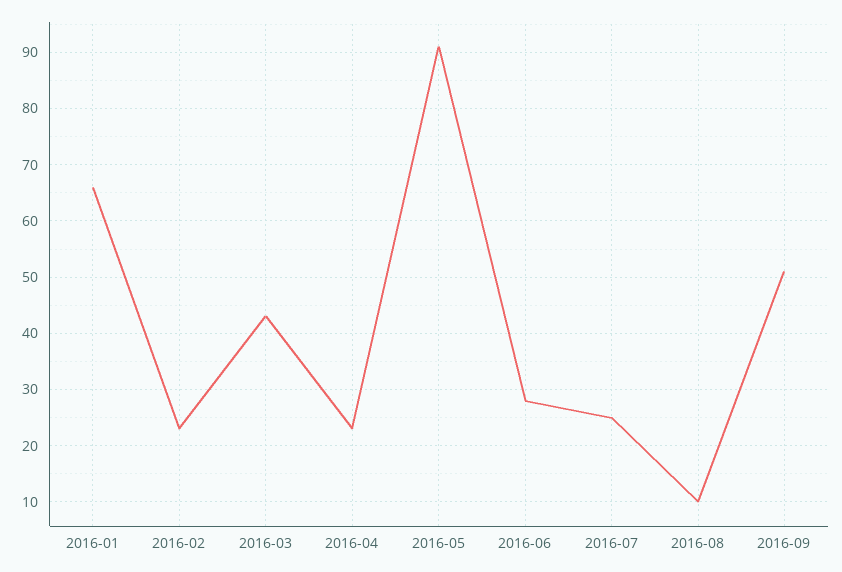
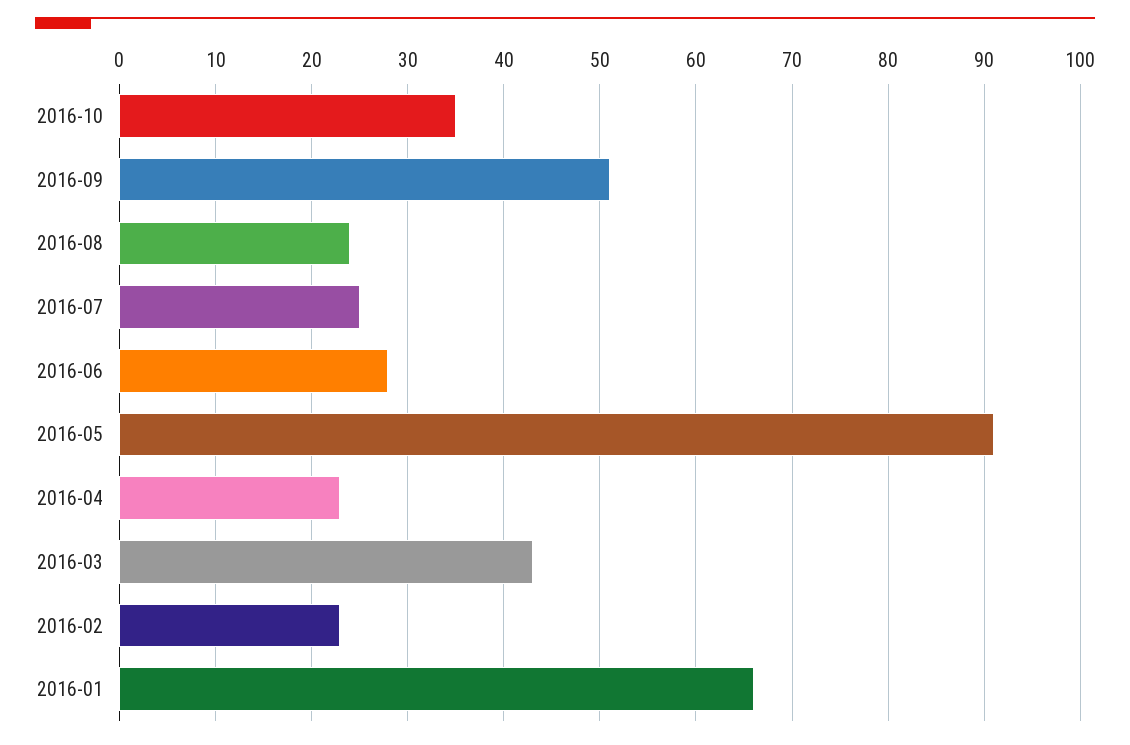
2016-08: 10 -> 24
2016-10: none -> 35

